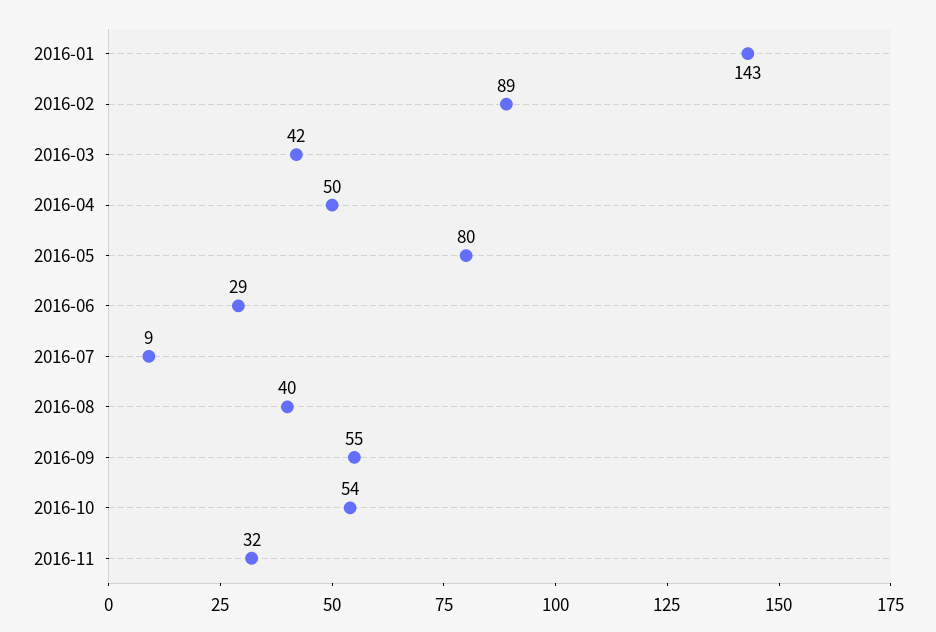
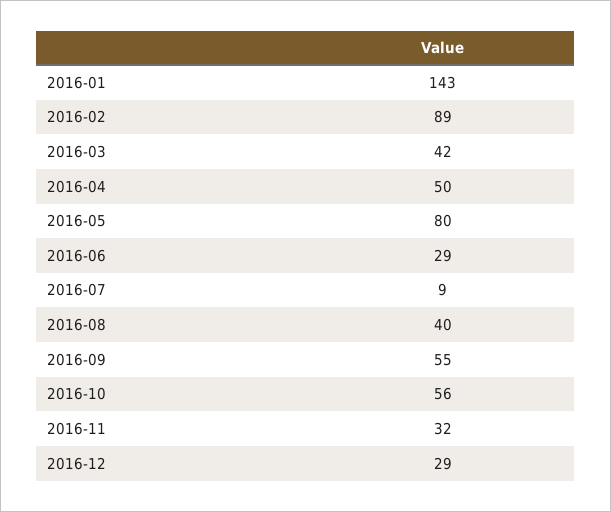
2016-10: 54 -> 56
2016-12: none -> 29

